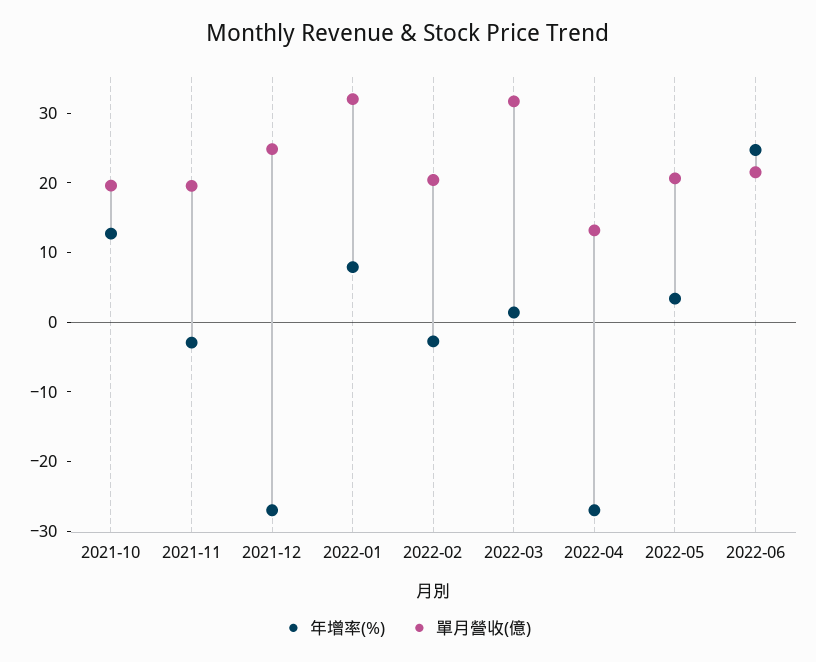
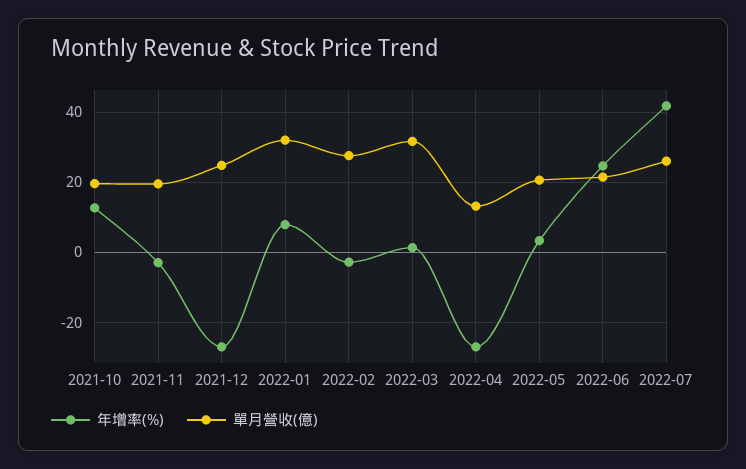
單月營收(億), 2022-02: 20 -> 28
年增率(%), 2022-07: none -> 42
單月營收(億), 2022-07: none -> 26

